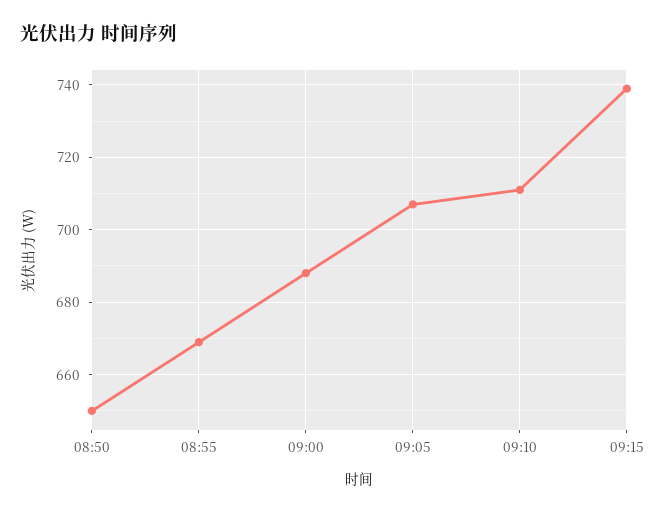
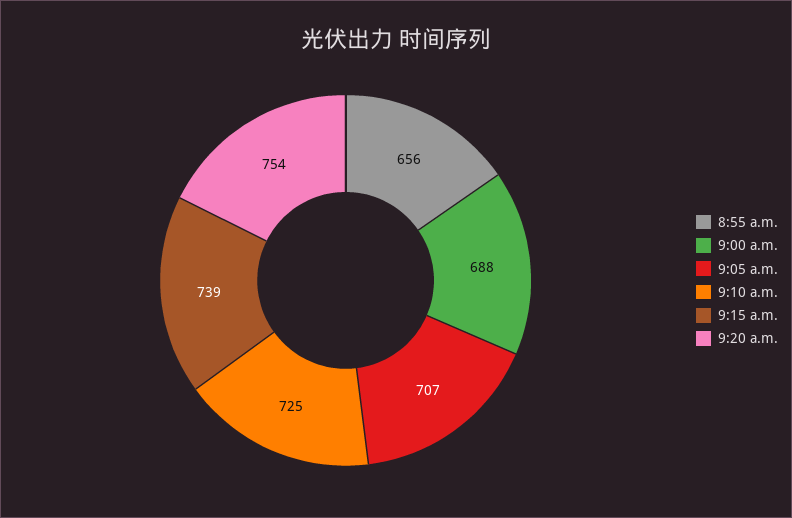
08:50: 650 -> none
08:55: 670 -> 656
09:10: 710 -> 725
9:20 a.m.: none -> 754

